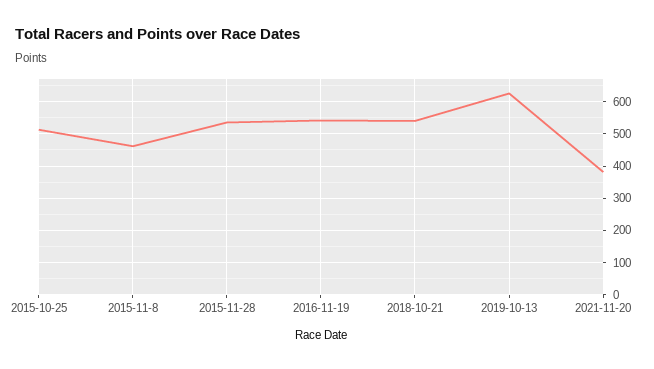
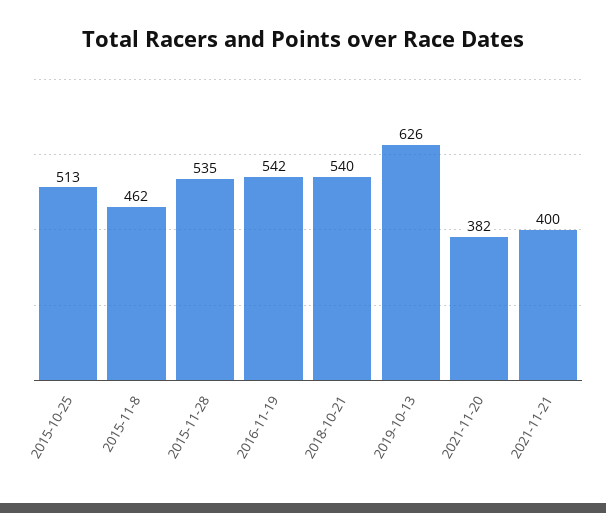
2021-11-21: none -> 400

